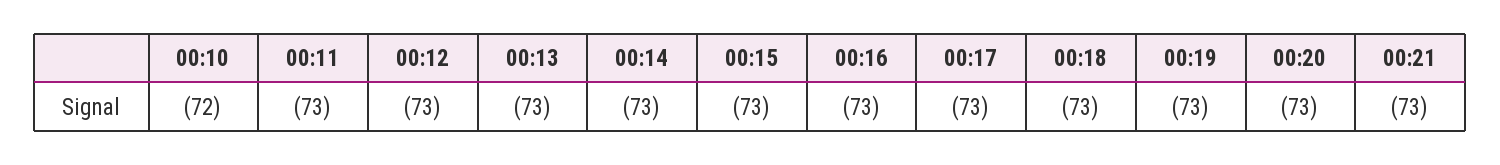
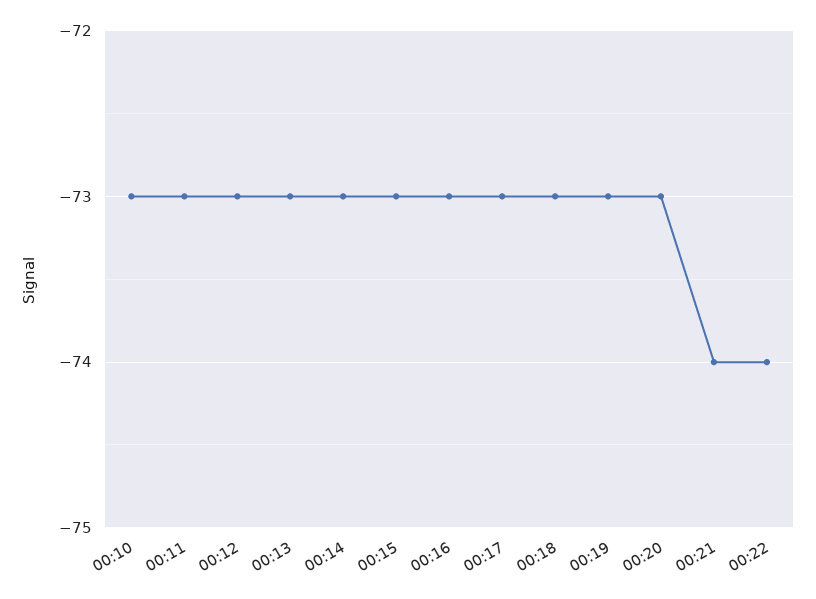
00:10: -72 -> -73
00:21: -73 -> -74
00:22: none -> -74

